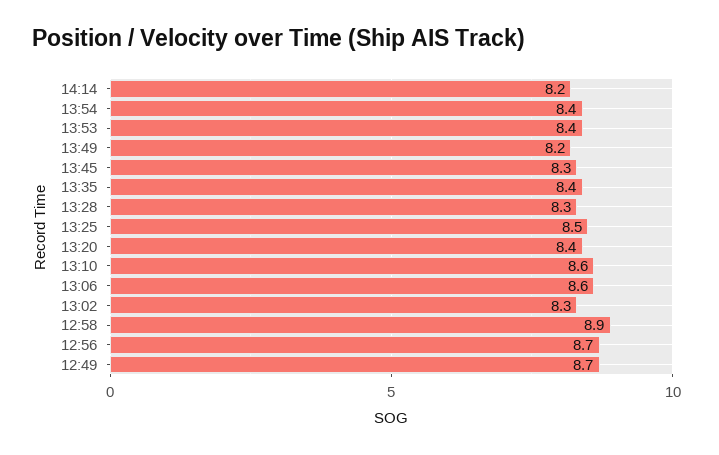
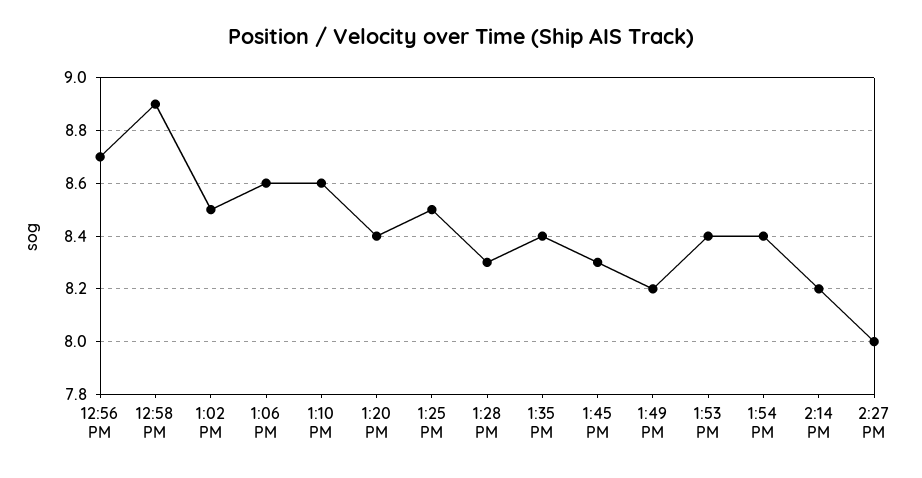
13:02: 8.3 -> 8.5
12:49: 8.7 -> none
2:27 PM: none -> 8

